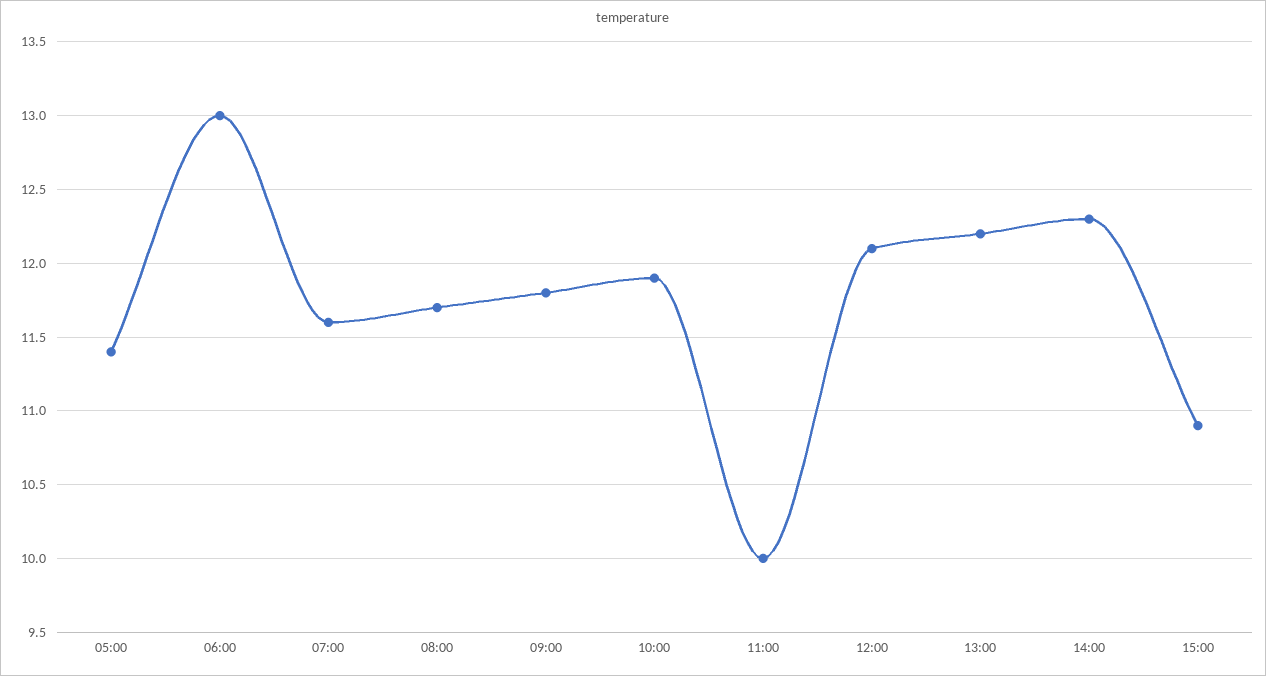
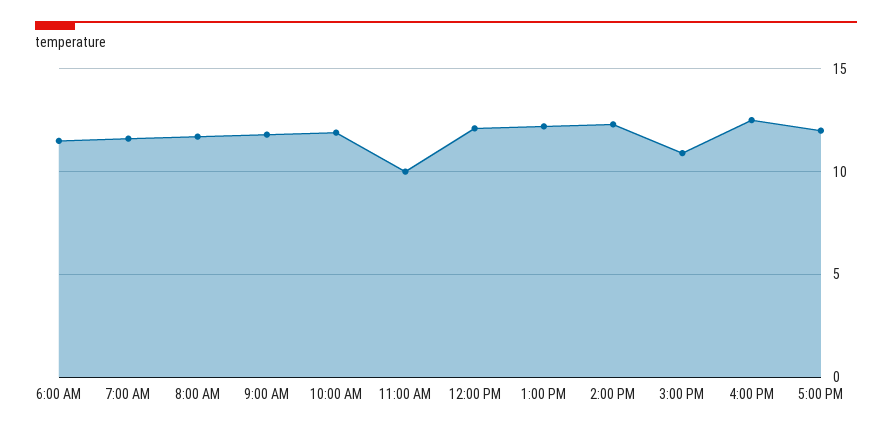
05:00: 11.4 -> none
06:00: 13 -> 11.5
4:00 PM: none -> 12.5
5:00 PM: none -> 12

